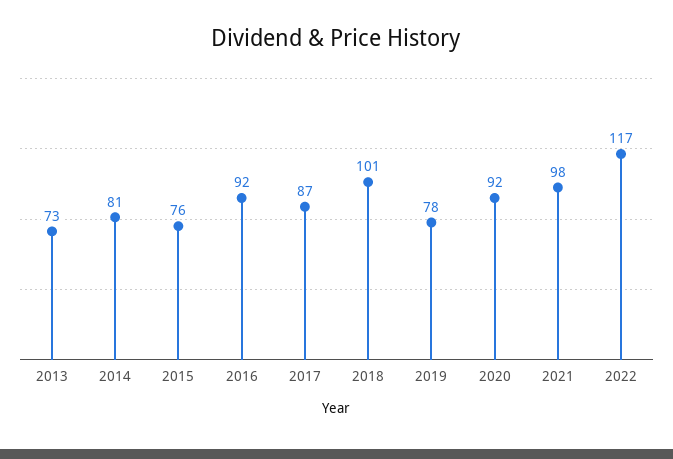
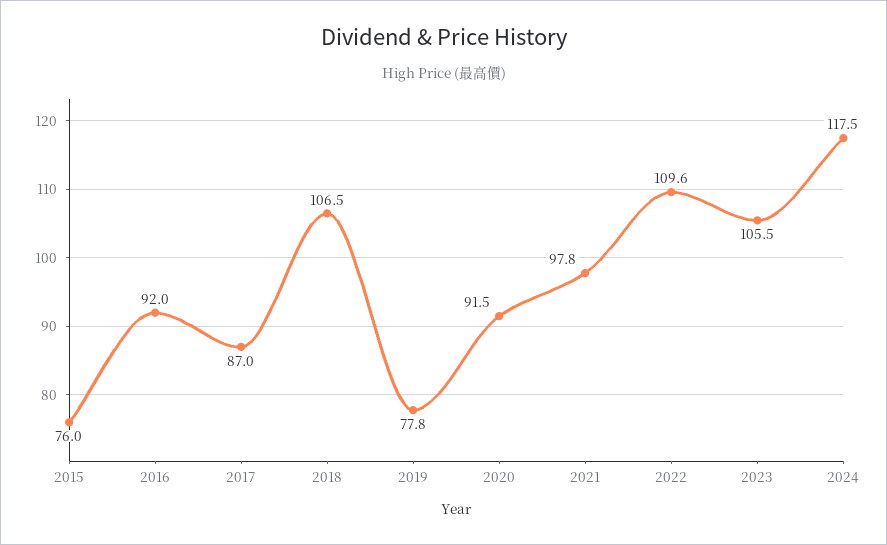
2013: 73 -> none
2014: 81 -> none
2018: 101 -> 106.5
2022: 117 -> 109.6
2023: none -> 105.5
2024: none -> 117.5

